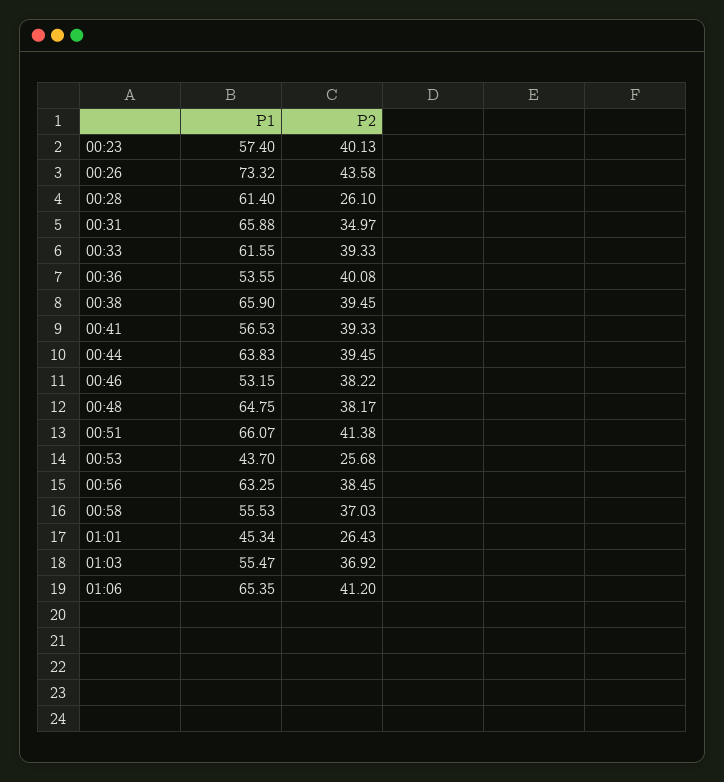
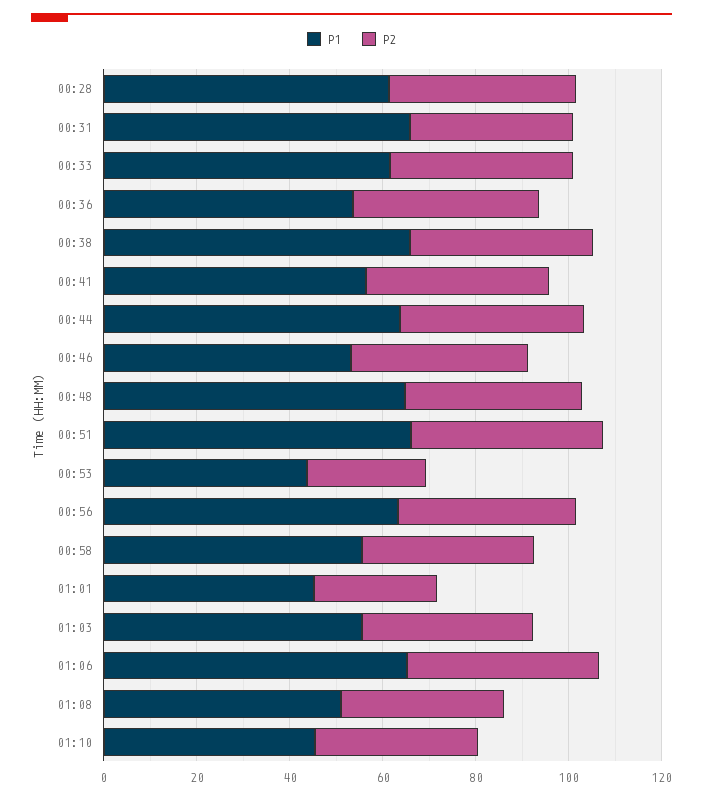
P1, 00:23: 57.4 -> none
P2, 00:23: 40.13 -> none
P1, 00:26: 73.32 -> none
P2, 00:26: 43.58 -> none
P2, 00:28: 26.1 -> 40
P1, 01:08: none -> 50
P2, 01:08: none -> 35
P1, 01:10: none -> 45
P2, 01:10: none -> 35

